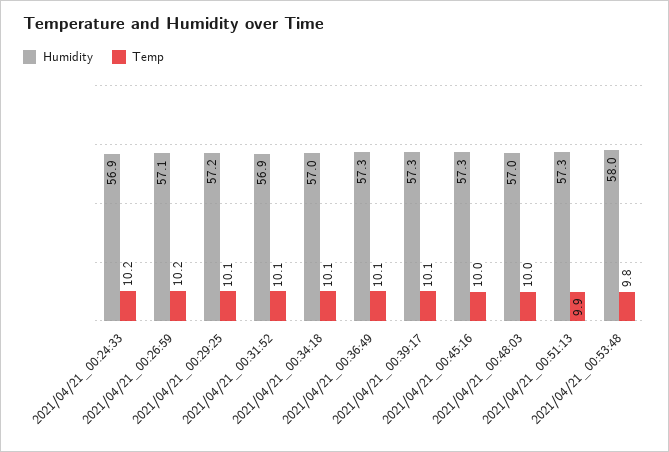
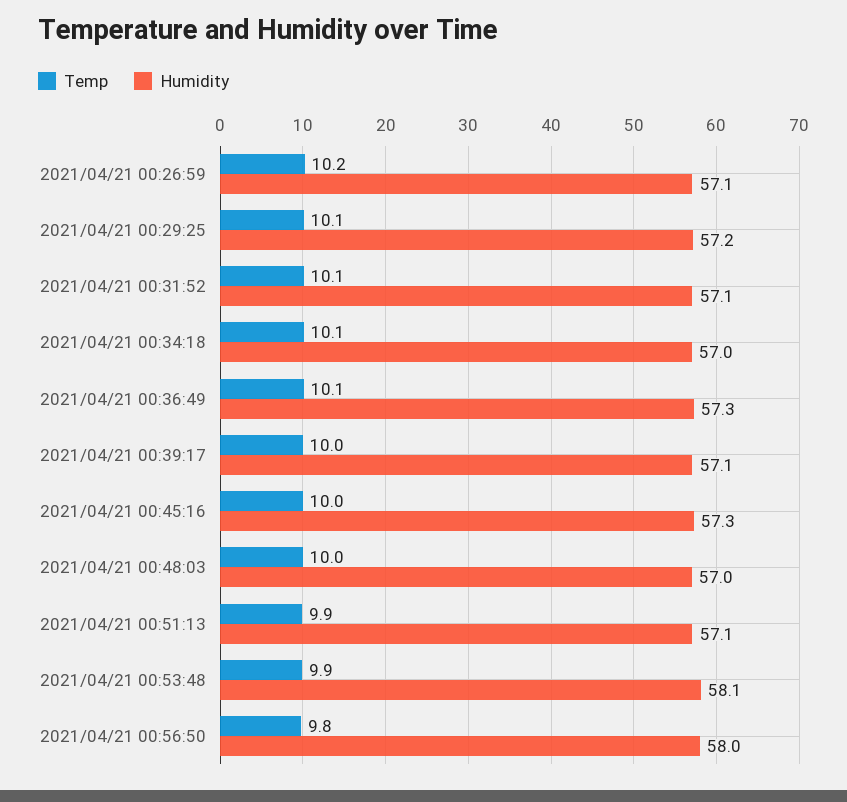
Humidity, 2021/04/21_00:24:33: 56.9 -> none
Temp, 2021/04/21_00:24:33: 10.2 -> none
Humidity, 2021/04/21_00:31:52: 56.9 -> 57.1
Humidity, 2021/04/21_00:39:17: 57.3 -> 57.1
Temp, 2021/04/21_00:39:17: 10.1 -> 10
Humidity, 2021/04/21_00:51:13: 57.3 -> 57.1
Humidity, 2021/04/21_00:53:48: 58 -> 58.1
Temp, 2021/04/21_00:53:48: 9.8 -> 9.9
Temp, 2021/04/21 00:56:50: none -> 9.8
Humidity, 2021/04/21 00:56:50: none -> 58

